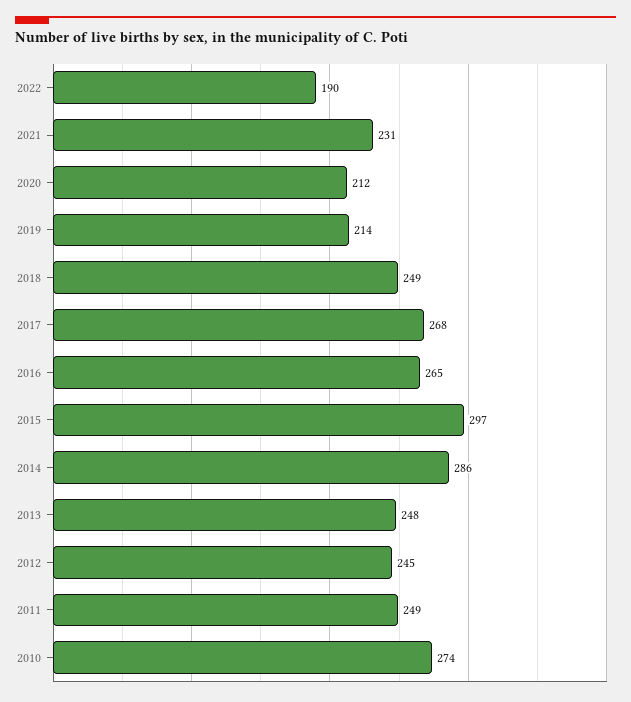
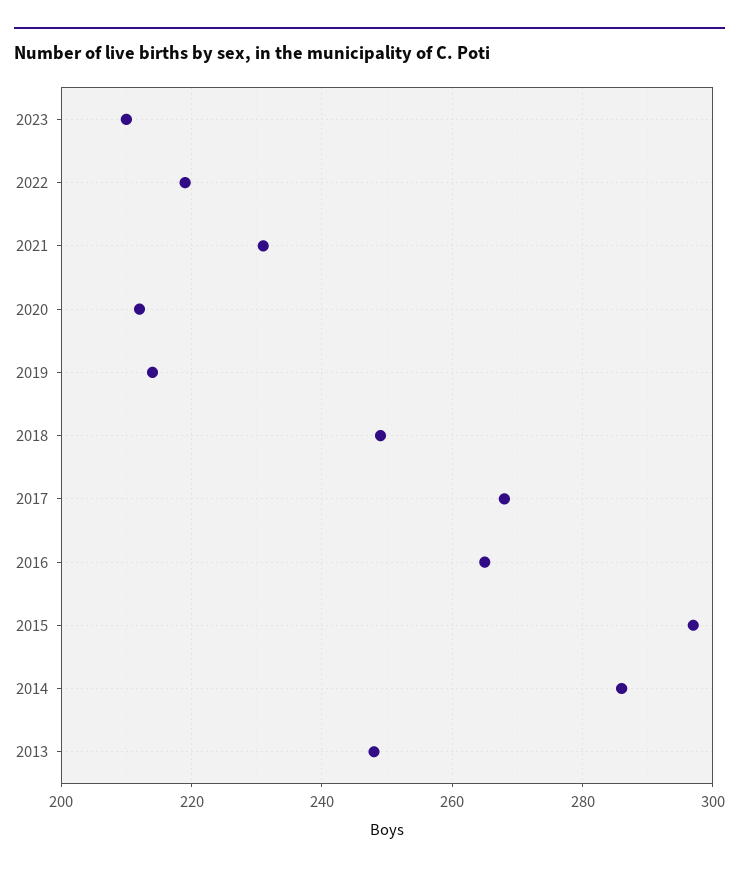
2022: 190 -> 220
2012: 245 -> none
2011: 249 -> none
2010: 274 -> none
2023: none -> 210

